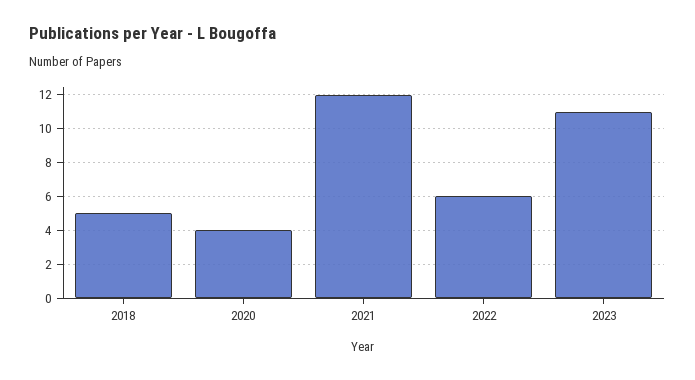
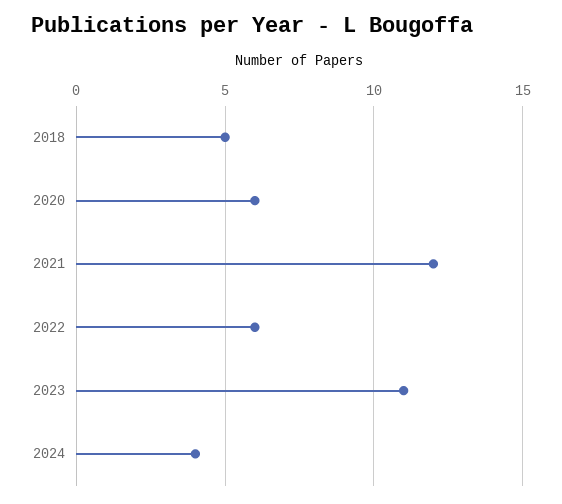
2020: 4 -> 6
2024: none -> 4

